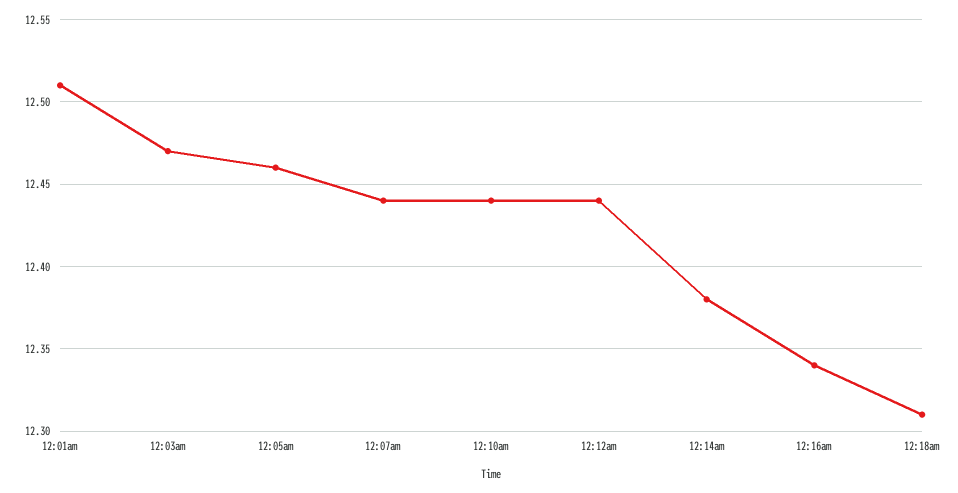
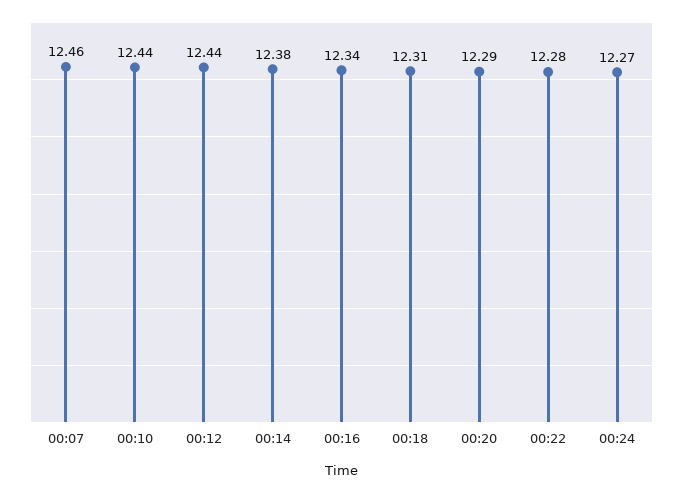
12:01am: 12.51 -> none
12:03am: 12.47 -> none
12:05am: 12.46 -> none
12:07am: 12.44 -> 12.46
00:20: none -> 12.29
00:22: none -> 12.28
00:24: none -> 12.27

